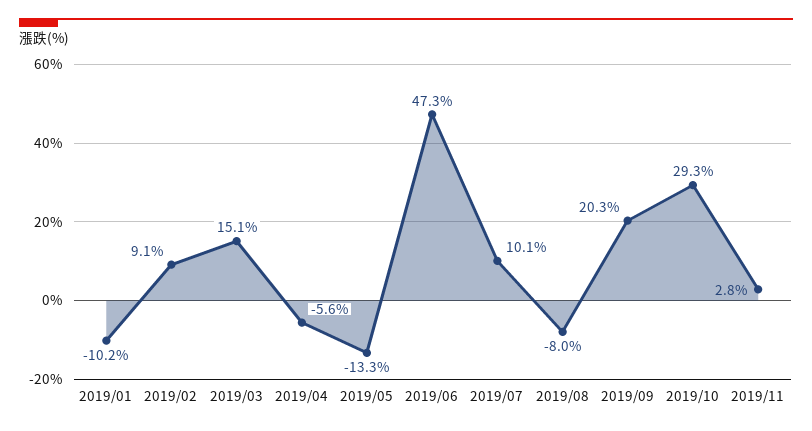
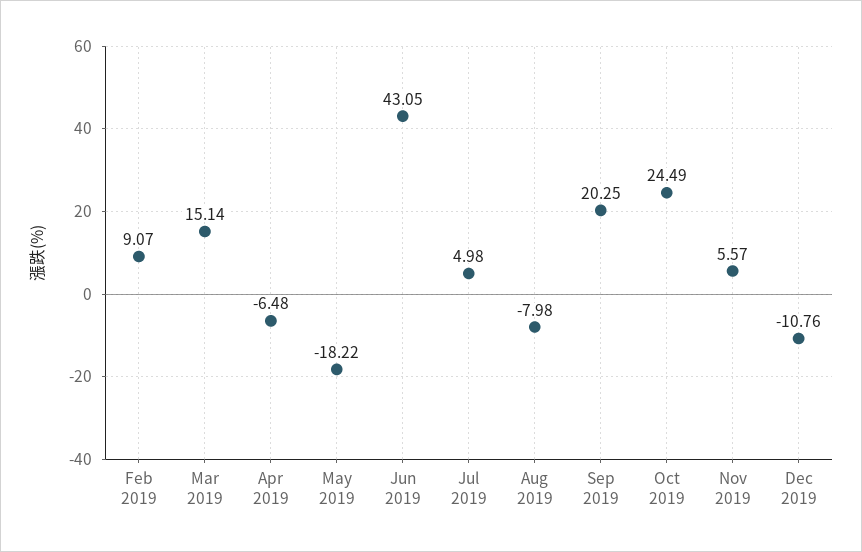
2019/01: -10.2 -> none
2019/04: -5.6 -> -6.48
2019/05: -13.3 -> -18.22
2019/06: 47.3 -> 43.05
2019/07: 10.1 -> 4.98
2019/10: 29.3 -> 24.49
2019/11: 2.8 -> 5.57
Dec 2019: none -> -10.76

